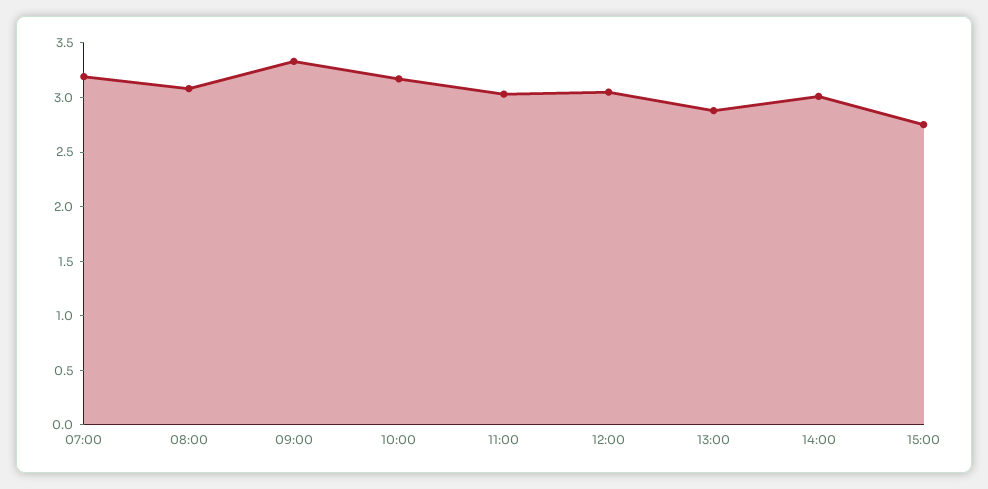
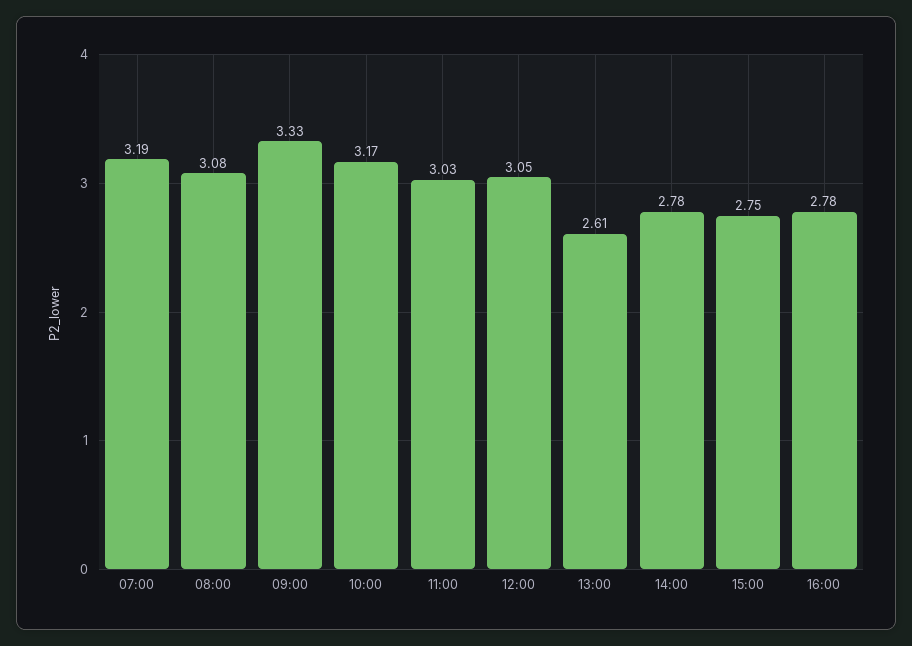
13:00: 2.9 -> 2.61
14:00: 3 -> 2.78
16:00: none -> 2.78

